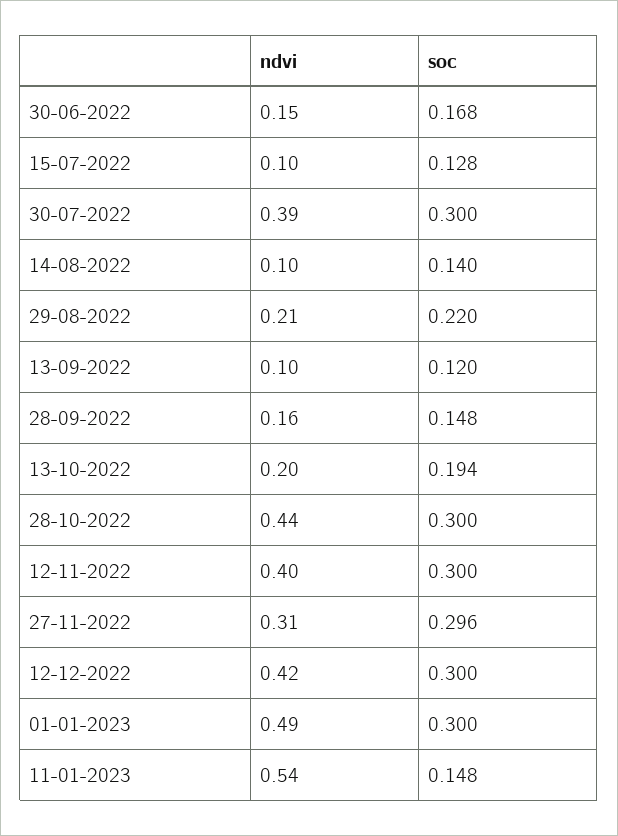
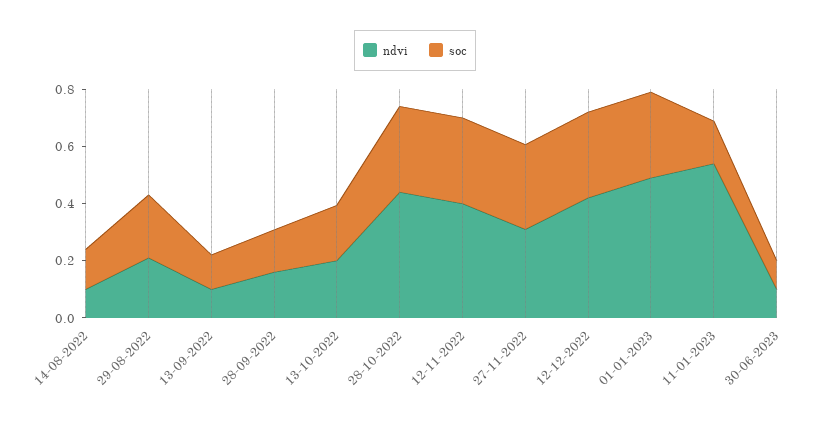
ndvi, 30-06-2022: 0.15 -> none
soc, 30-06-2022: 0.168 -> none
ndvi, 15-07-2022: 0.1 -> none
soc, 15-07-2022: 0.128 -> none
ndvi, 30-07-2022: 0.39 -> none
soc, 30-07-2022: 0.3 -> none
ndvi, 30-06-2023: none -> 0.1
soc, 30-06-2023: none -> 0.1

